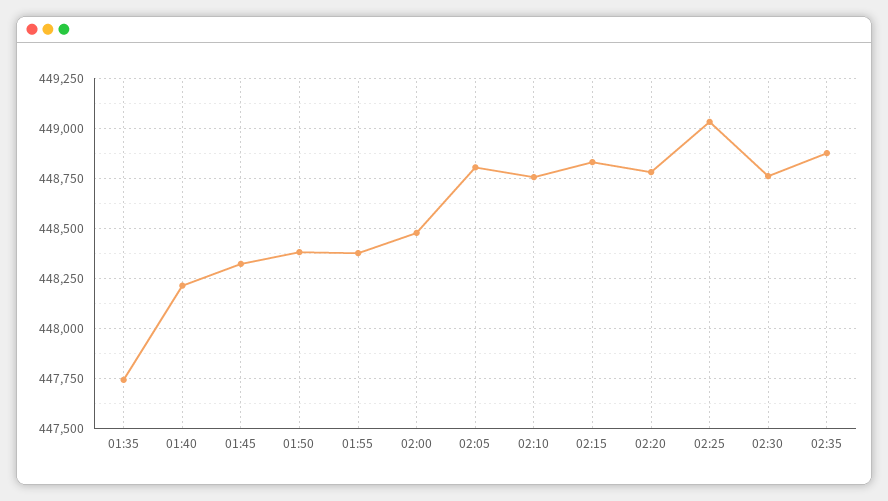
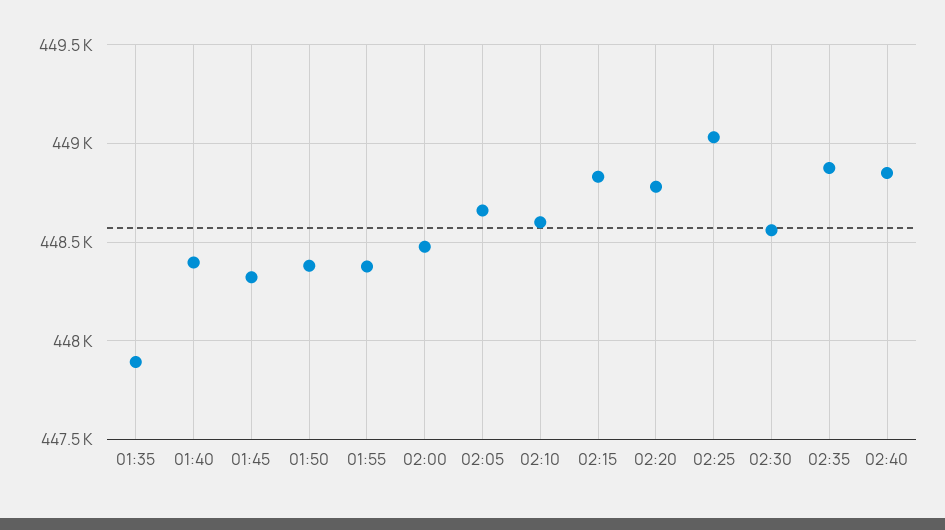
01:35: 447750 -> 447900
01:40: 448200 -> 448400
02:05: 448800 -> 448650
02:10: 448750 -> 448600
02:30: 448750 -> 448550
02:40: none -> 448850

